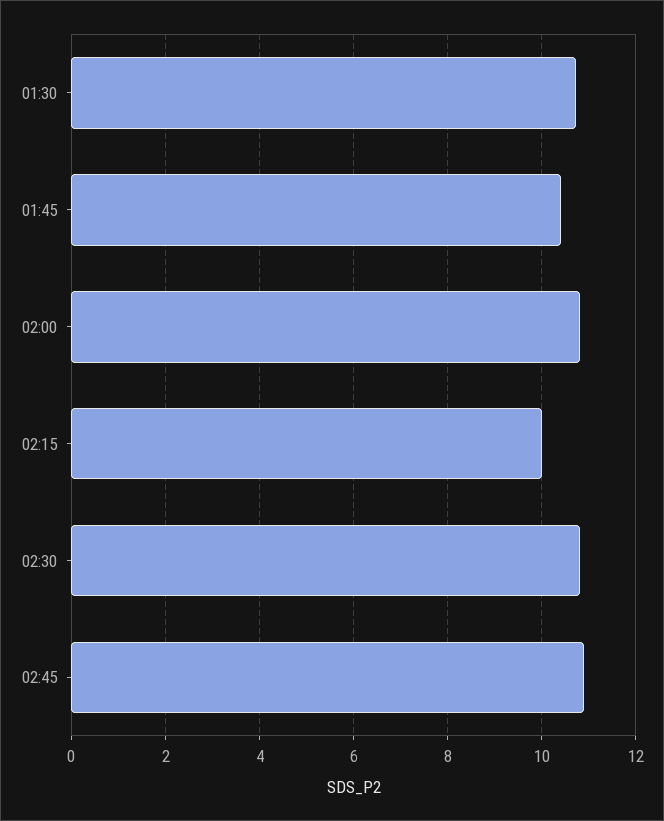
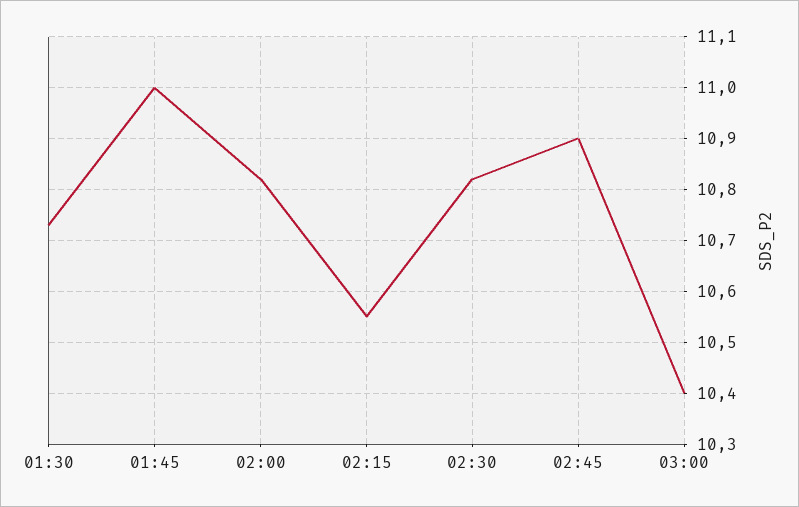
01:45: 10.4 -> 11
02:15: 10 -> 10.55
03:00: none -> 10.4

